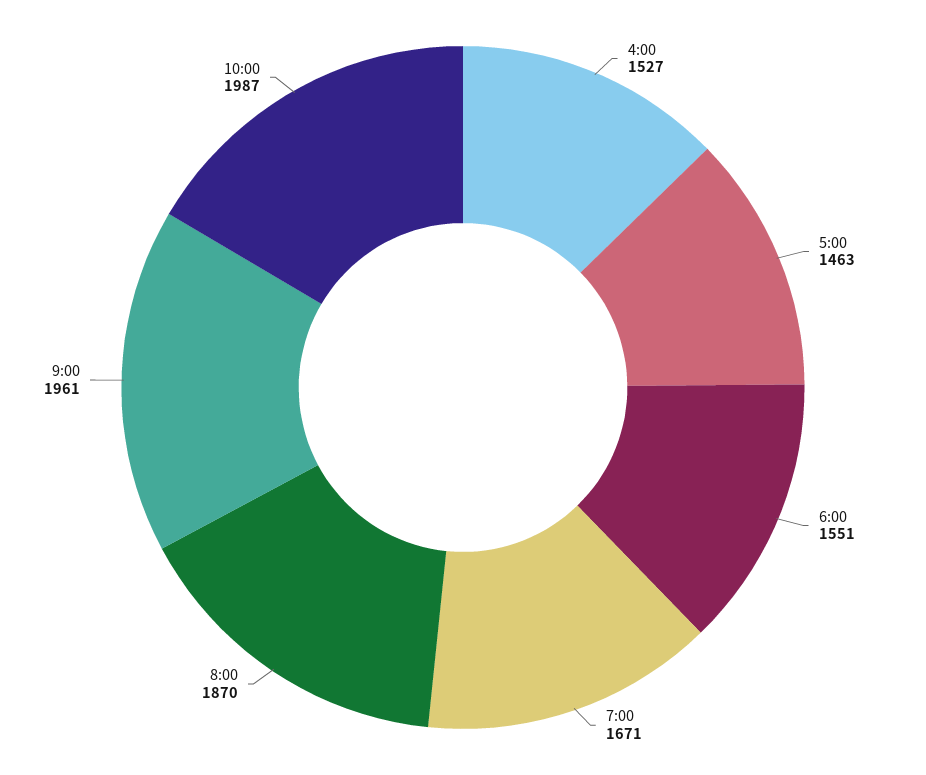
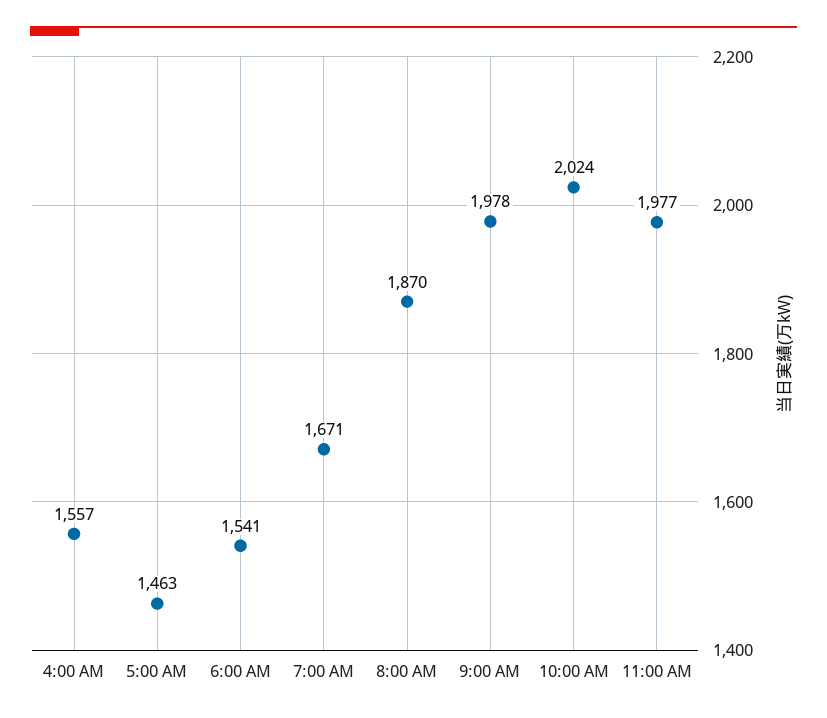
4:00: 1527 -> 1557
6:00: 1551 -> 1541
9:00: 1961 -> 1978
10:00: 1987 -> 2024
11:00 AM: none -> 1977

